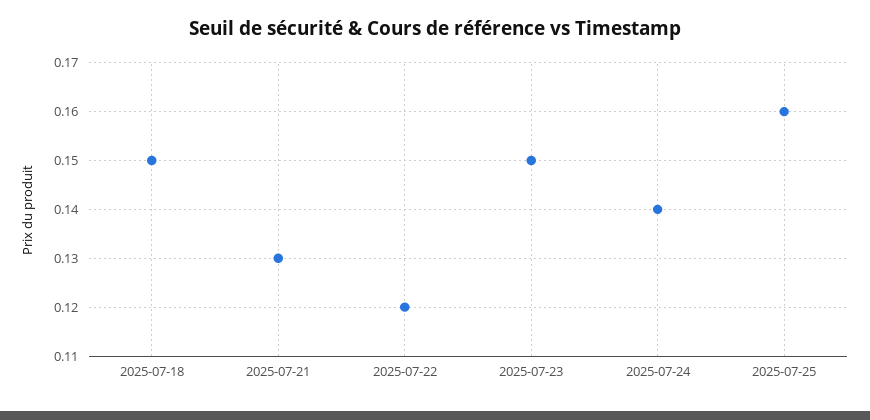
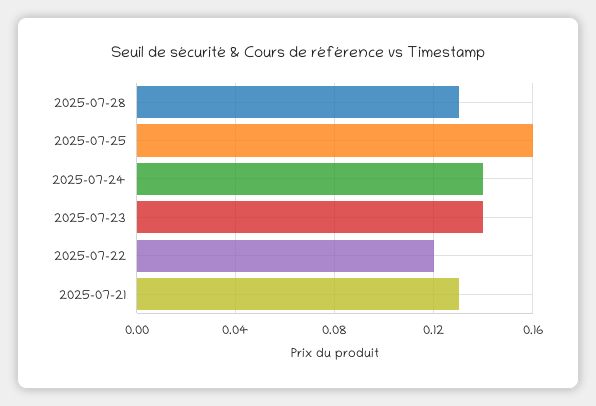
2025-07-18: 0.15 -> none
2025-07-23: 0.15 -> 0.14
2025-07-28: none -> 0.13

